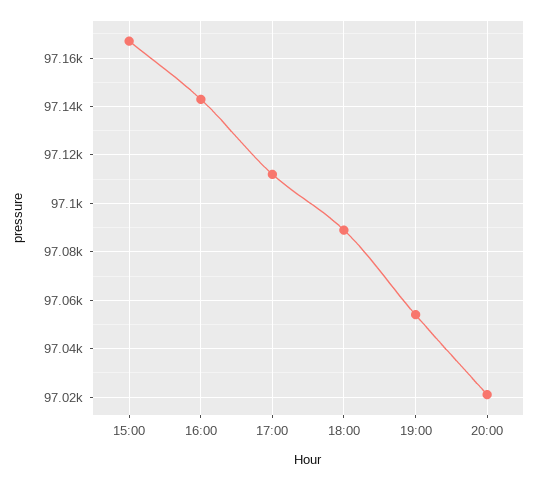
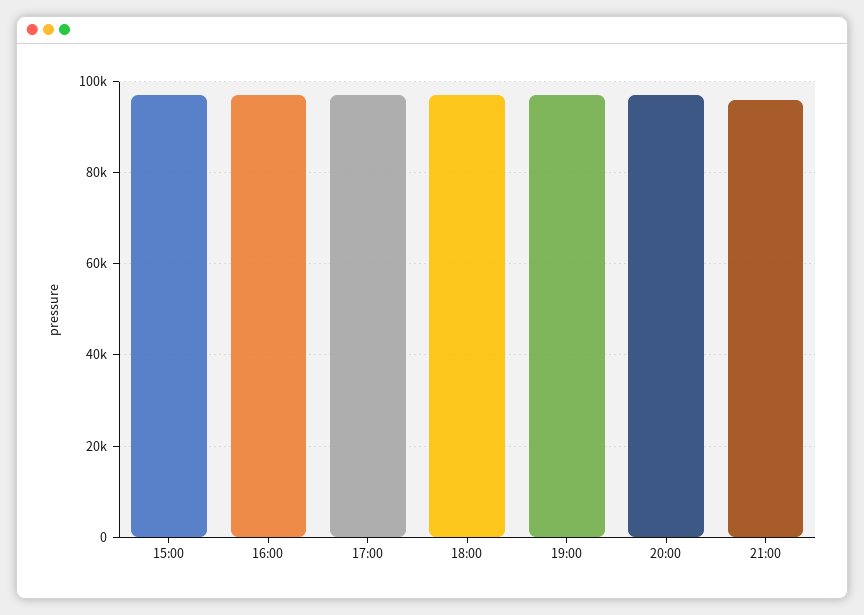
21:00: none -> 96000

